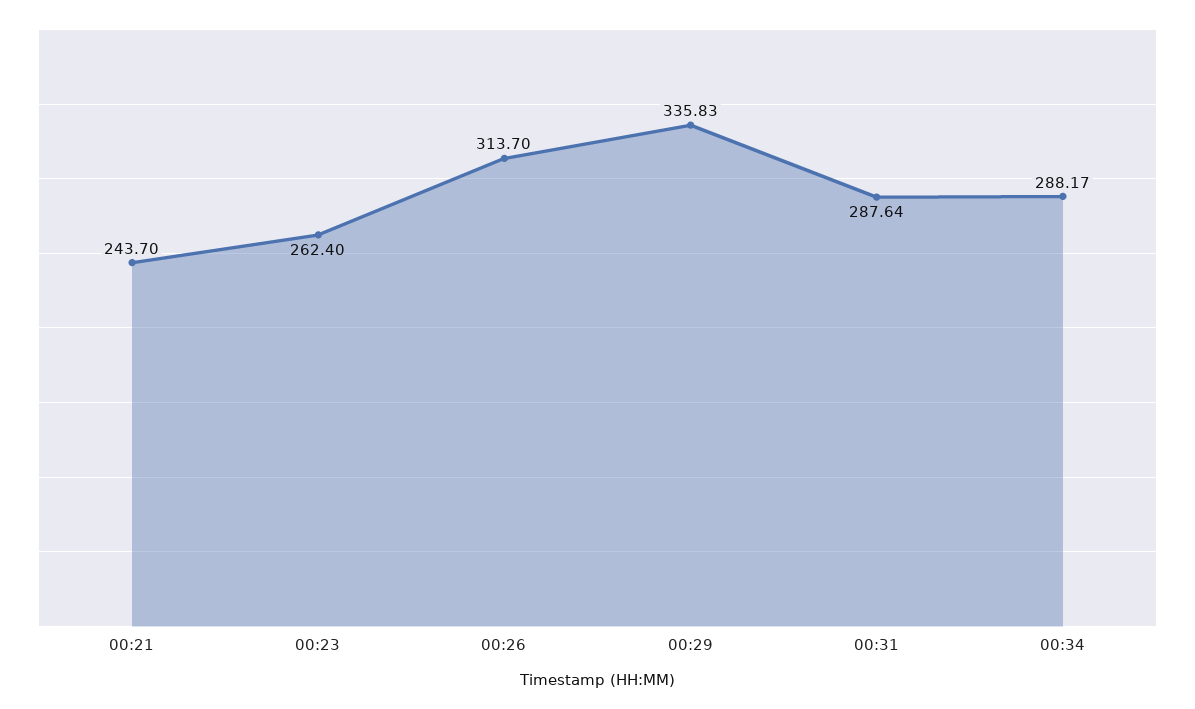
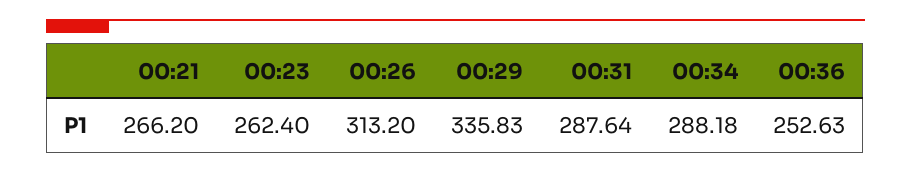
00:21: 243.7 -> 266.2
00:26: 313.7 -> 313.2
00:34: 288.17 -> 288.18
00:36: none -> 252.63

